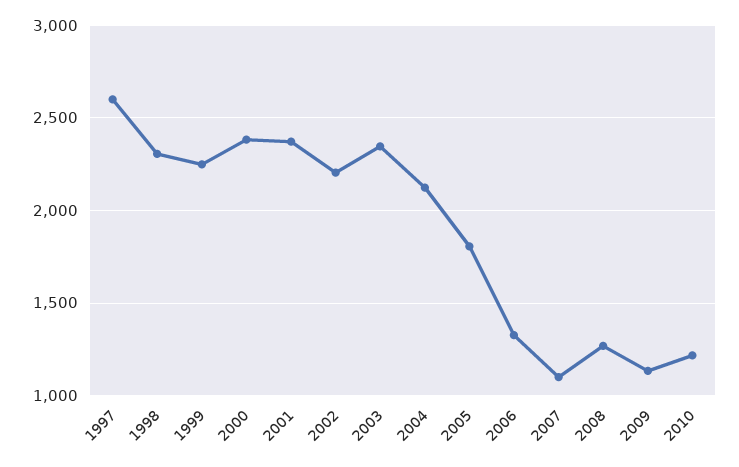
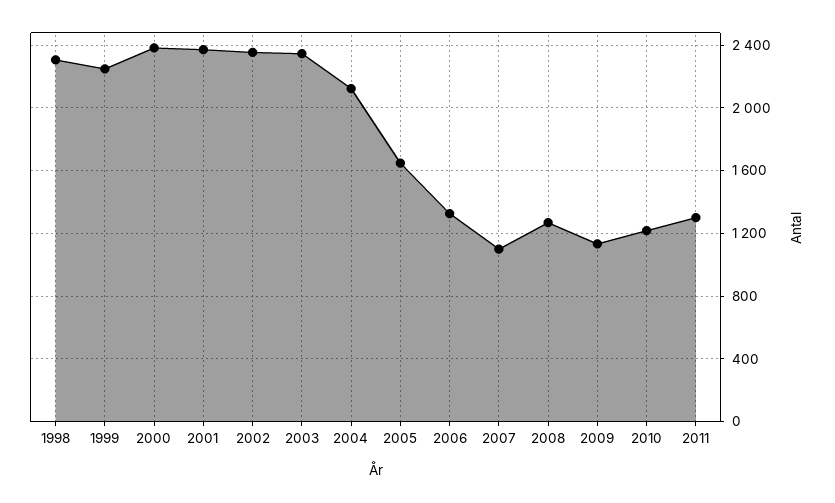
1997: 2600 -> none
2002: 2200 -> 2350
2005: 1800 -> 1650
2011: none -> 1300

